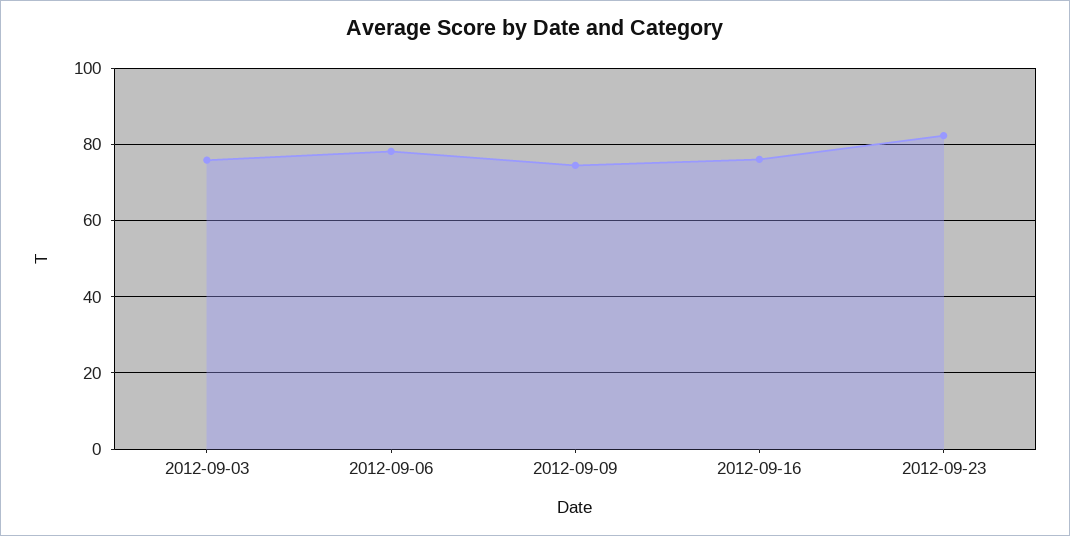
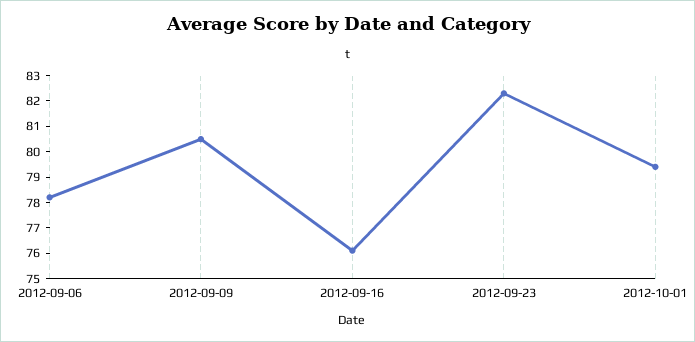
2012-09-03: 76 -> none
2012-09-09: 74 -> 80.5
2012-10-01: none -> 79.5

